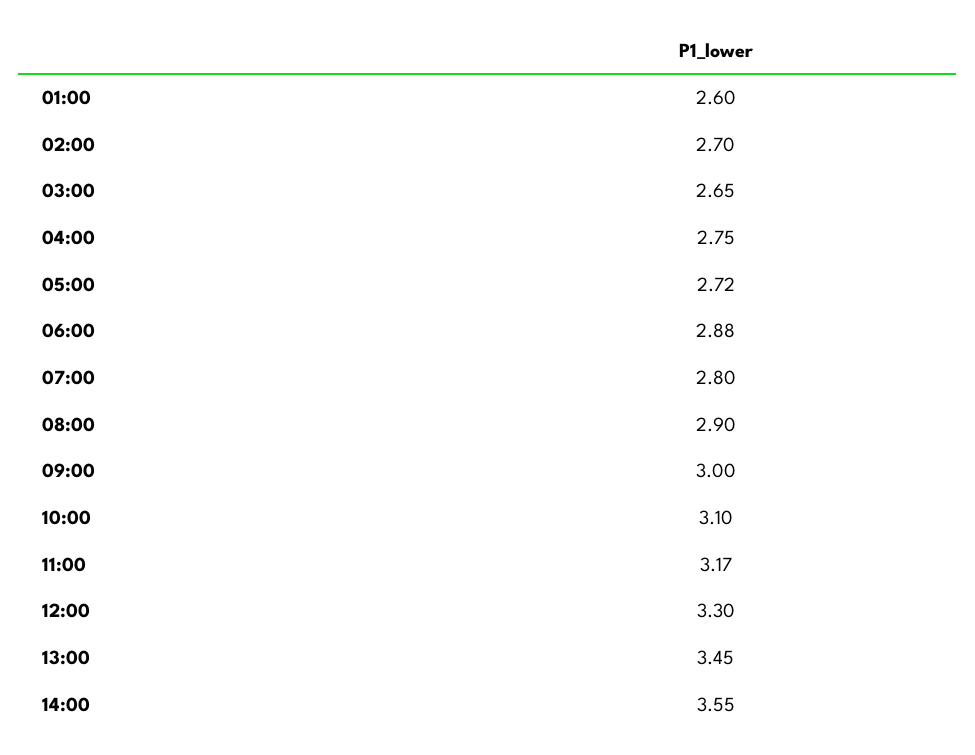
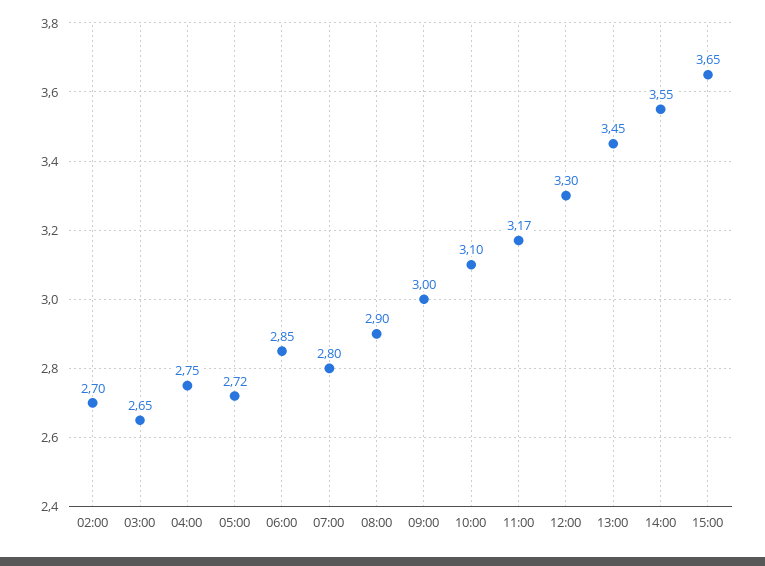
01:00: 2.6 -> none
06:00: 2.88 -> 2.85
15:00: none -> 3.65

